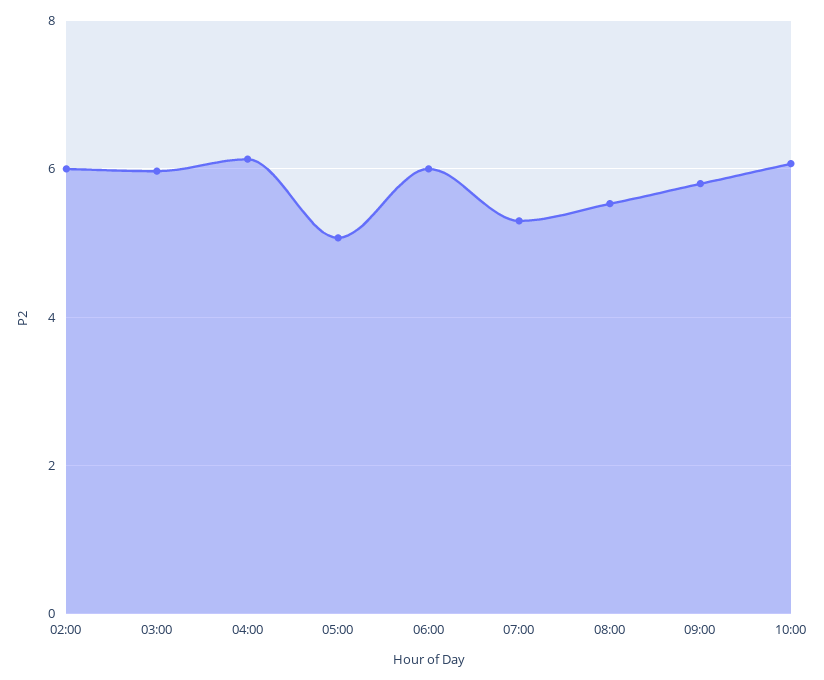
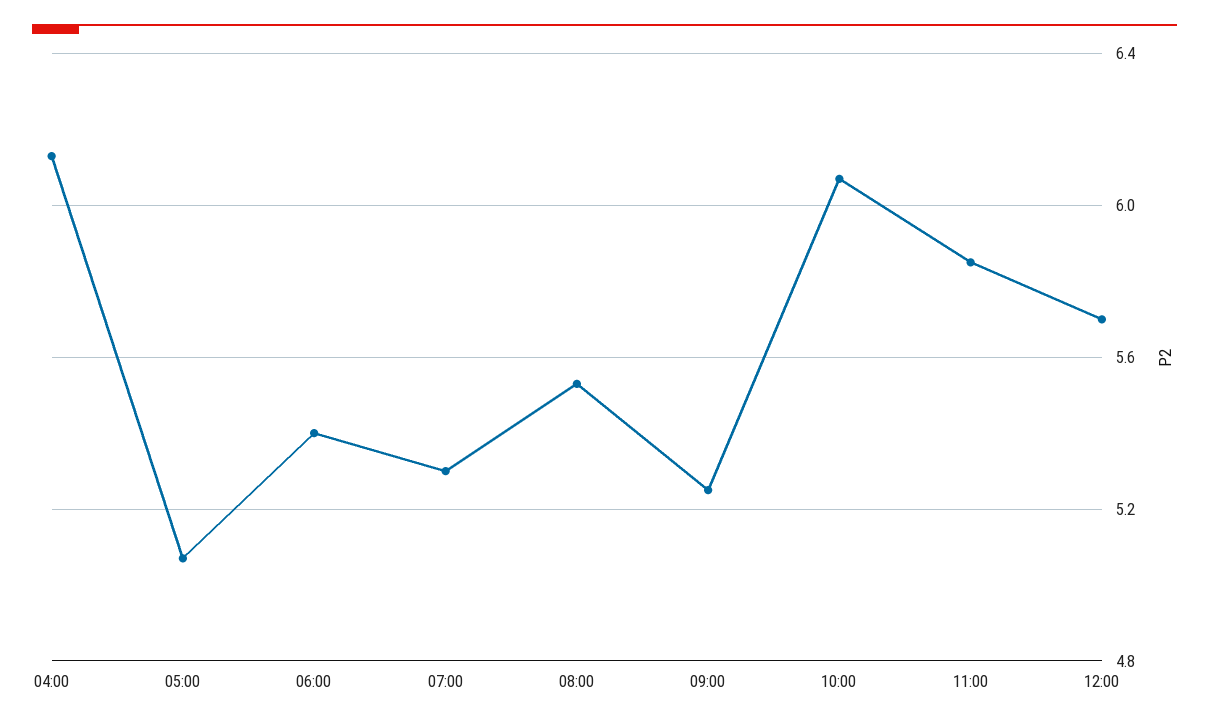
02:00: 6 -> none
03:00: 6 -> none
06:00: 6 -> 5.4
09:00: 5.8 -> 5.25
11:00: none -> 5.85
12:00: none -> 5.7

